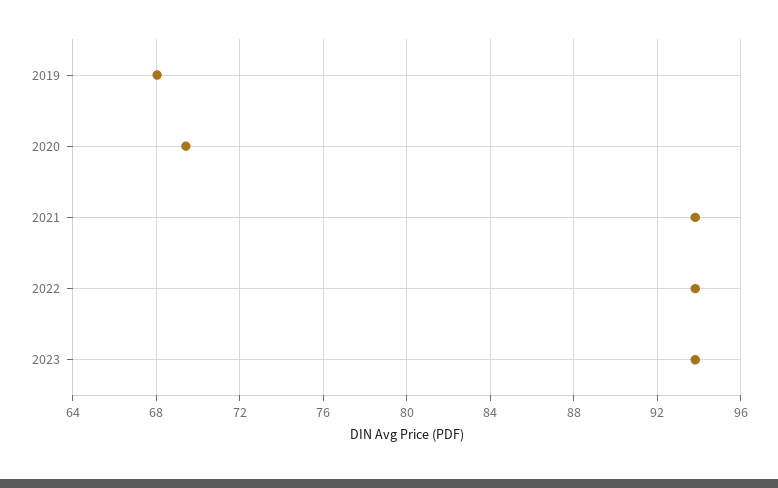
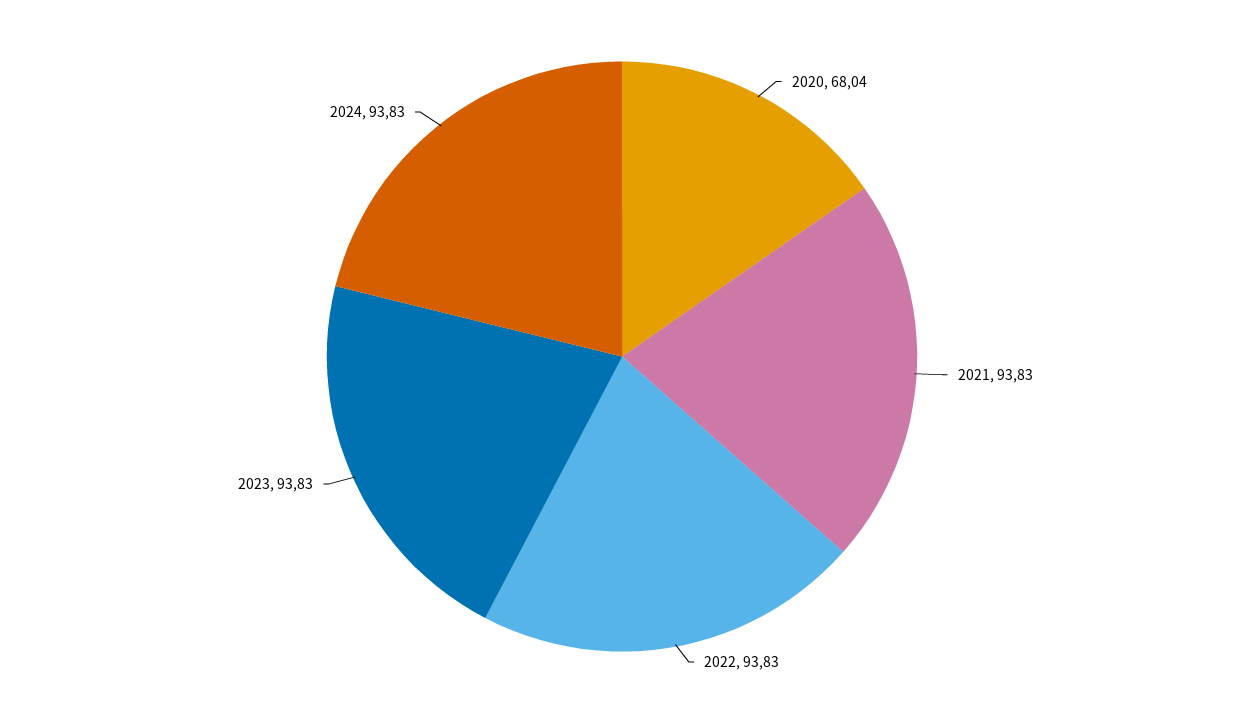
2019: 68 -> none
2020: 69.5 -> 68.04
2024: none -> 93.83

